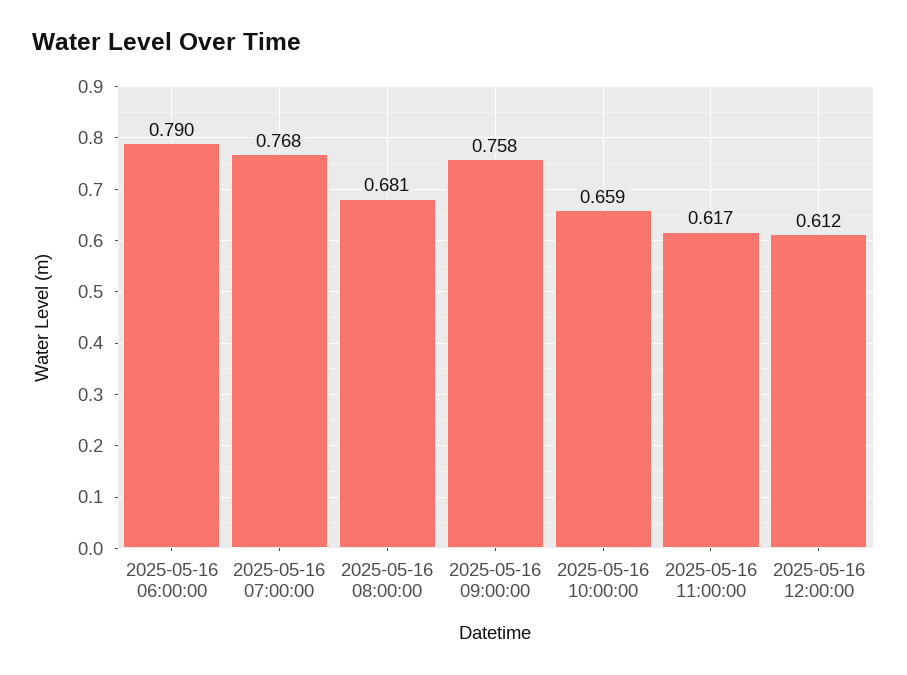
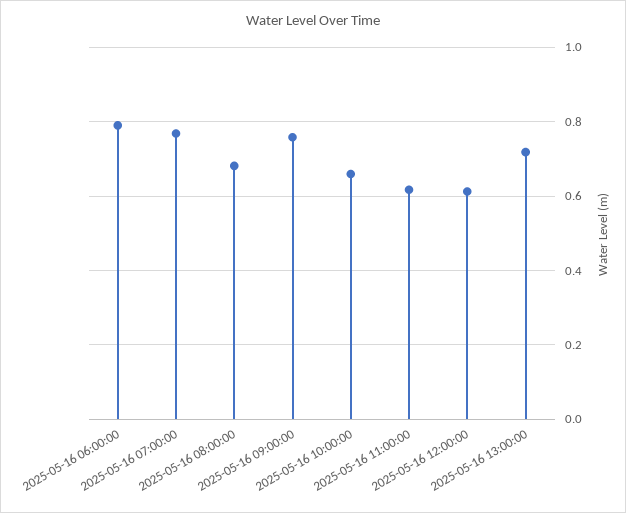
2025-05-16 13:00:00: none -> 0.72

